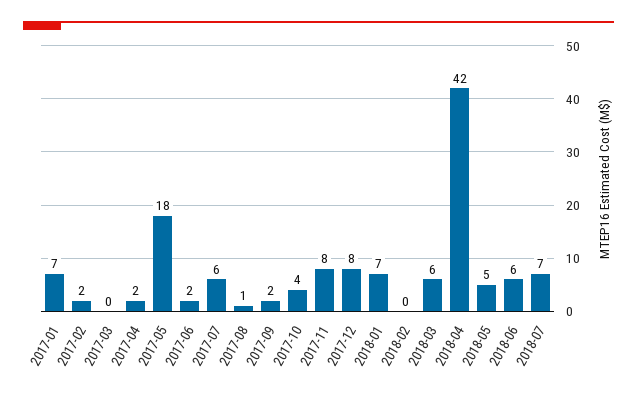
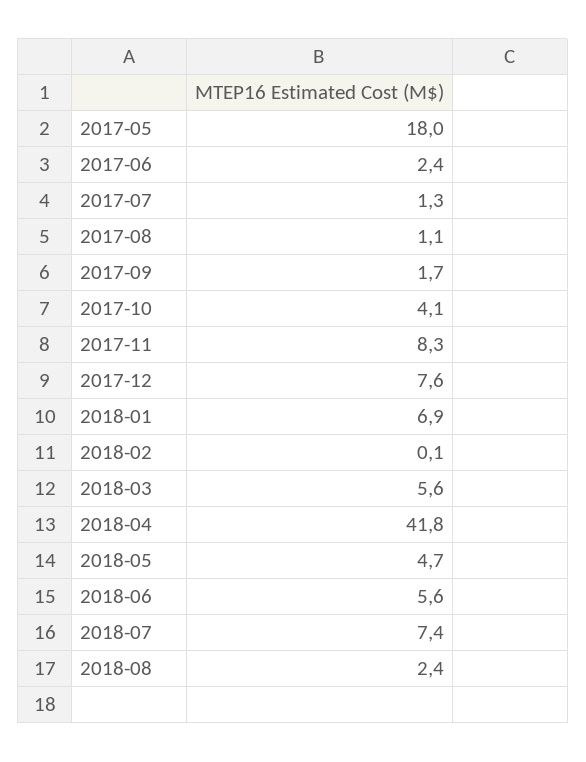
2017-01: 7 -> none
2017-02: 2 -> none
2017-03: 0 -> none
2017-04: 2 -> none
2017-07: 6 -> 1.3
2018-08: none -> 2.4

